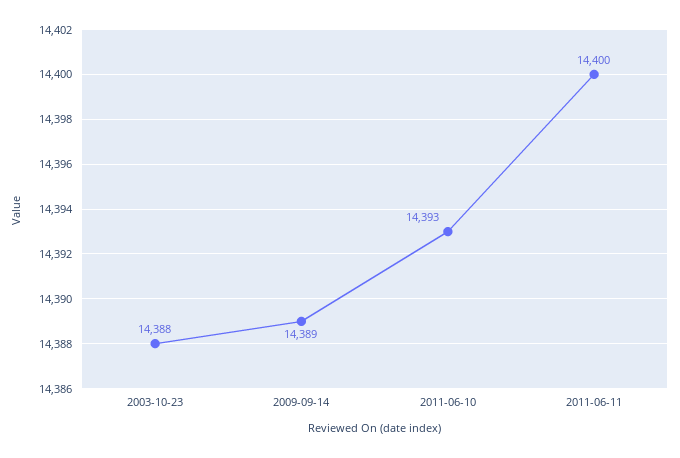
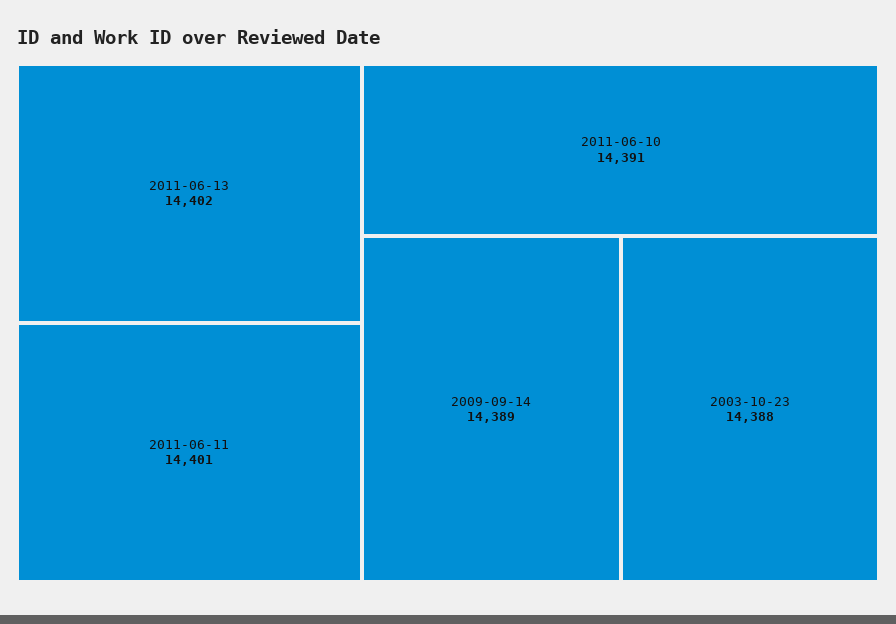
2011-06-10: 14393 -> 14391
2011-06-11: 14400 -> 14401
2011-06-13: none -> 14402

